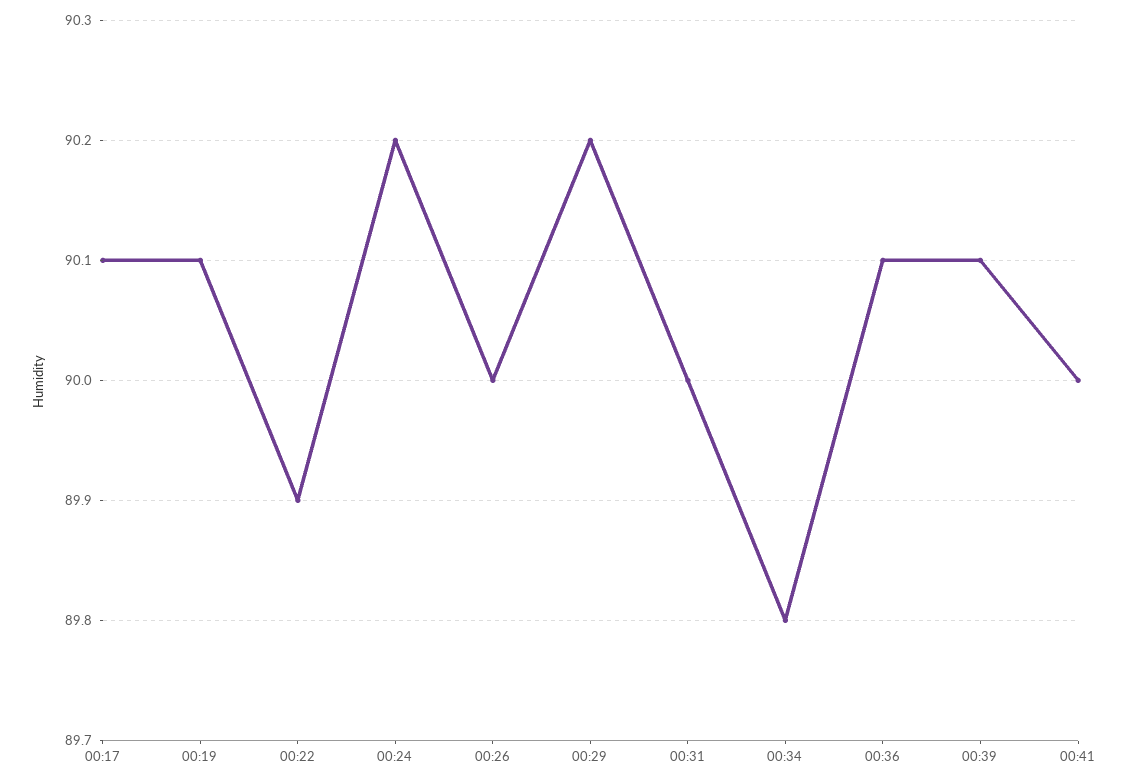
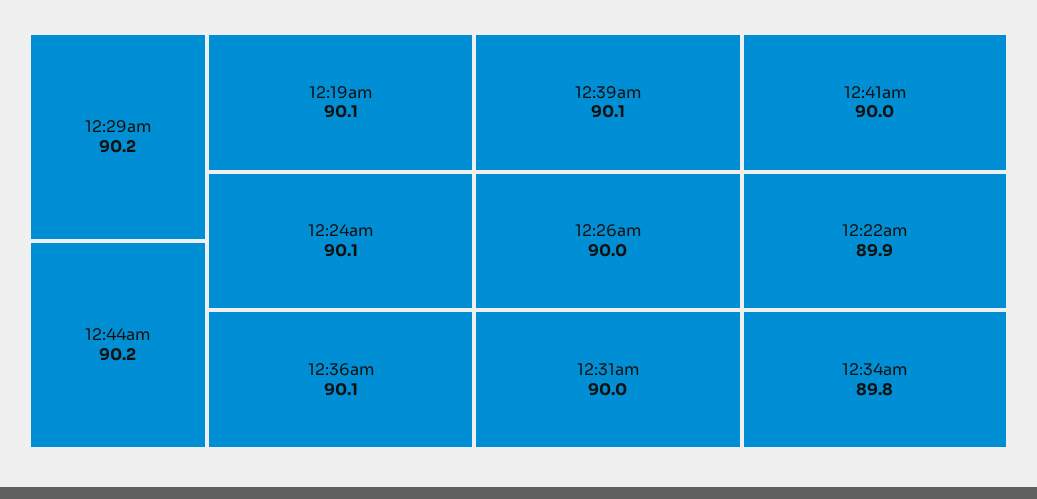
00:17: 90.1 -> none
00:24: 90.2 -> 90.1
12:44am: none -> 90.2

